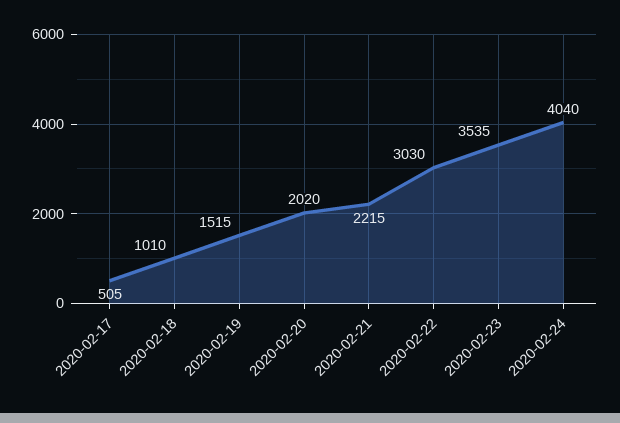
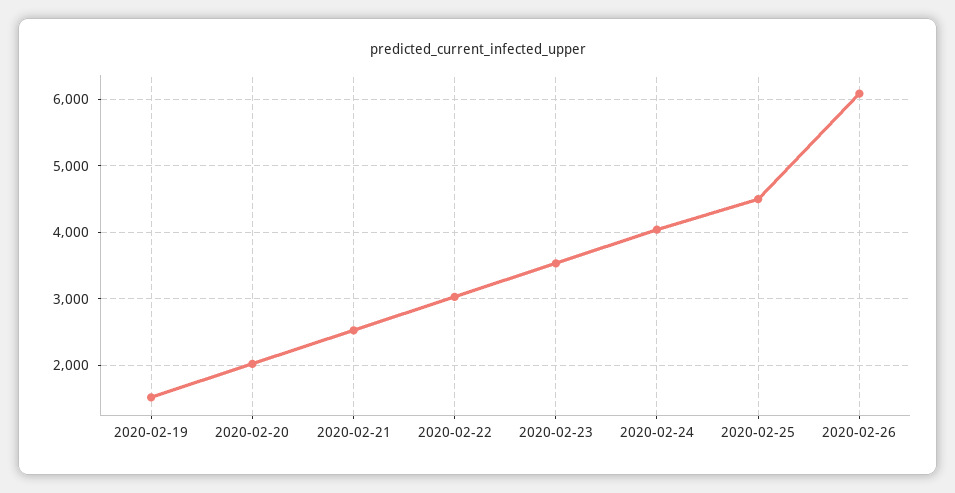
2020-02-17: 505 -> none
2020-02-18: 1010 -> none
2020-02-21: 2215 -> 2500
2020-02-25: none -> 4500
2020-02-26: none -> 6100

